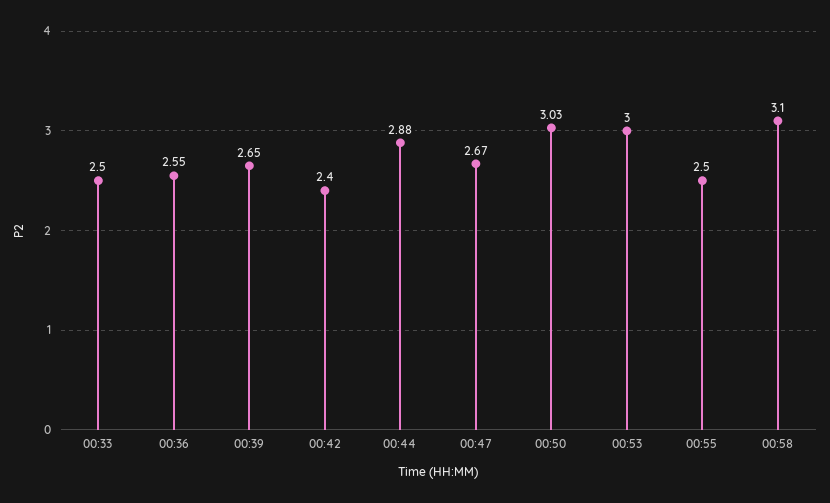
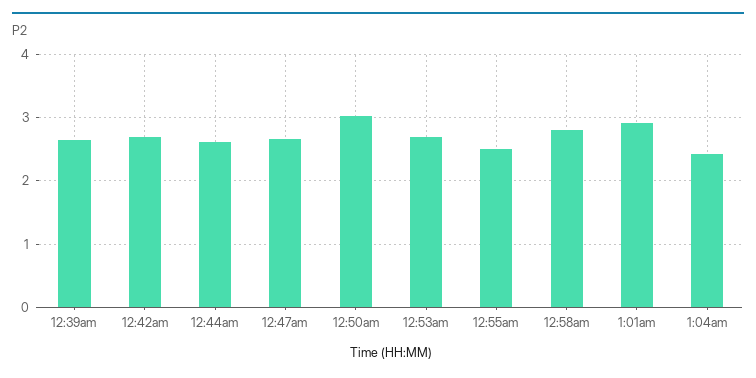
00:33: 2.5 -> none
00:36: 2.55 -> none
00:42: 2.4 -> 2.7
00:44: 2.88 -> 2.6
00:53: 3 -> 2.7
00:58: 3.1 -> 2.8
1:01am: none -> 2.9
1:04am: none -> 2.4

